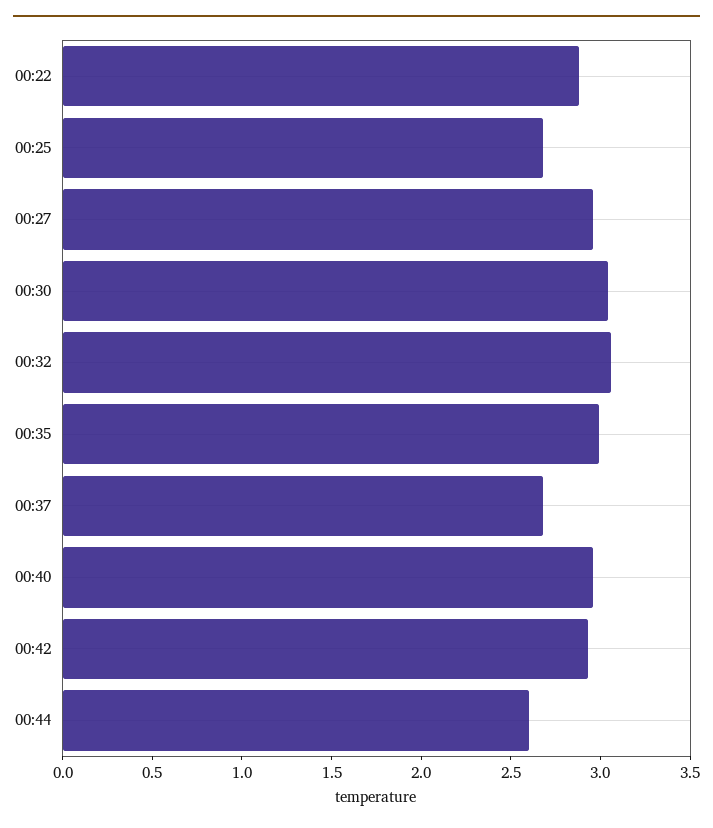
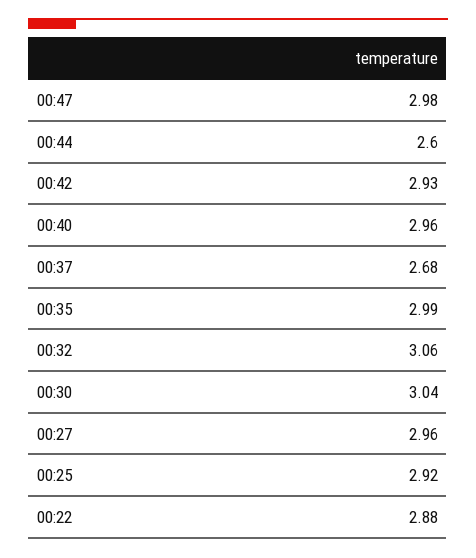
00:25: 2.7 -> 2.92
00:47: none -> 2.98

